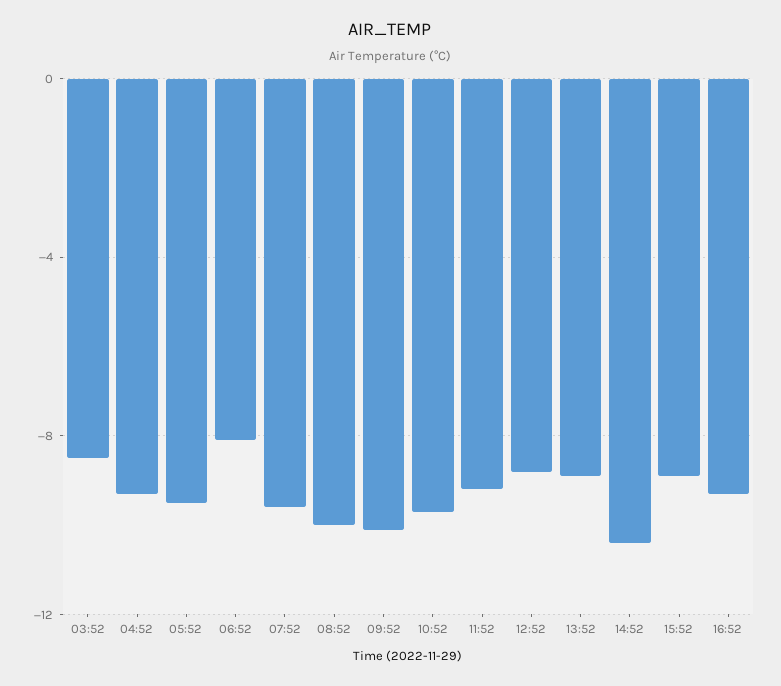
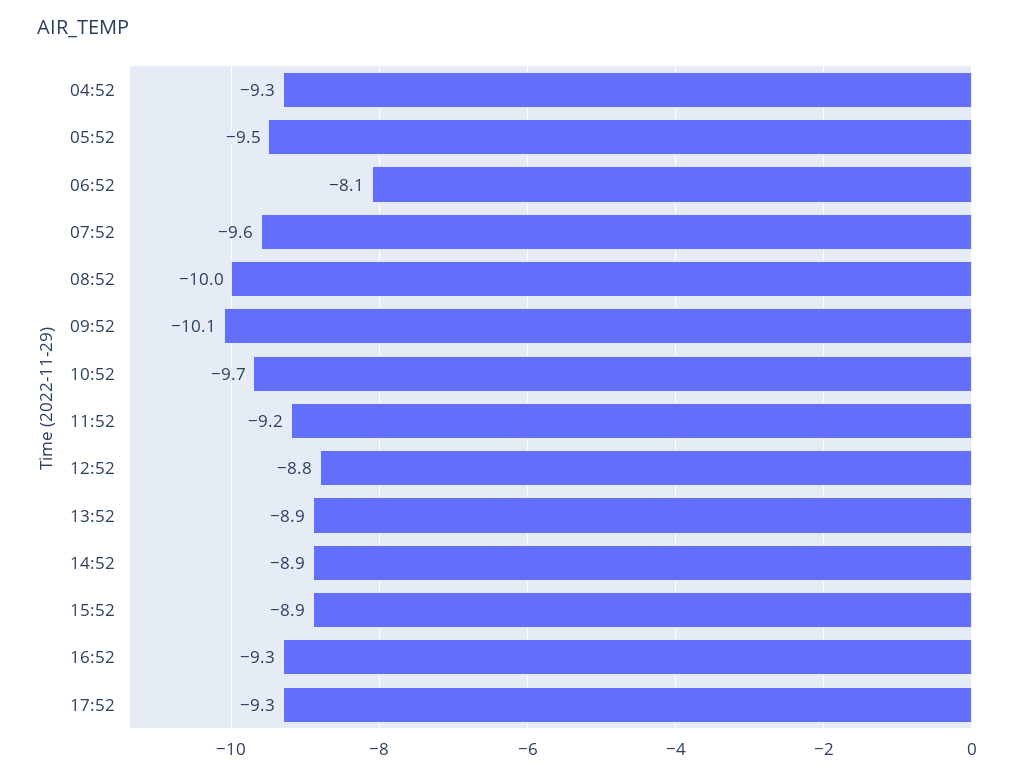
03:52: -8.5 -> none
14:52: -10.5 -> -8.9
17:52: none -> -9.3

